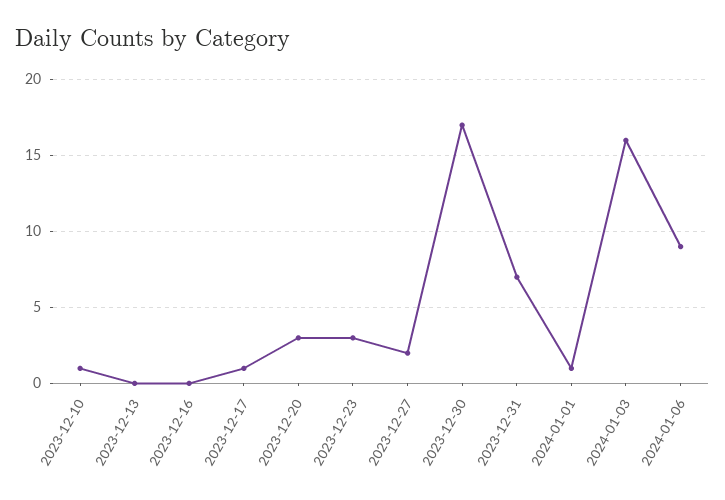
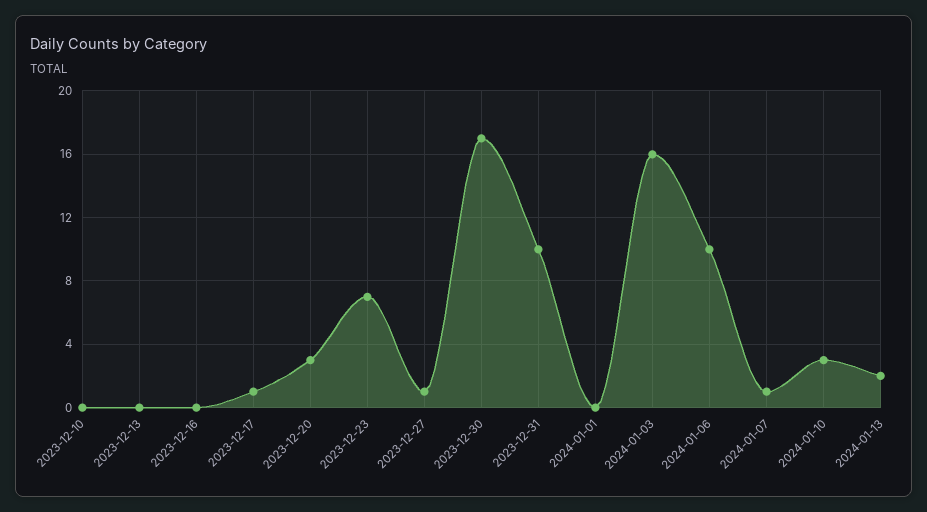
2023-12-10: 1 -> 0
2023-12-23: 3 -> 7
2023-12-27: 2 -> 1
2023-12-31: 7 -> 10
2024-01-01: 1 -> 0
2024-01-06: 9 -> 10
2024-01-07: none -> 1
2024-01-10: none -> 3
2024-01-13: none -> 2

